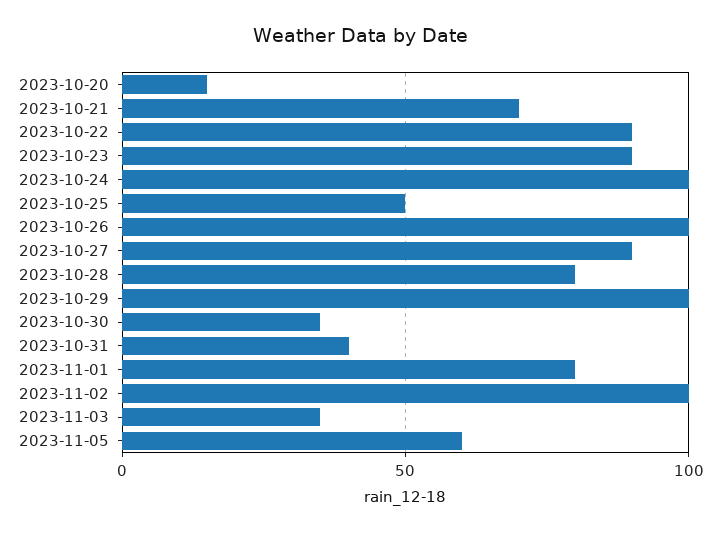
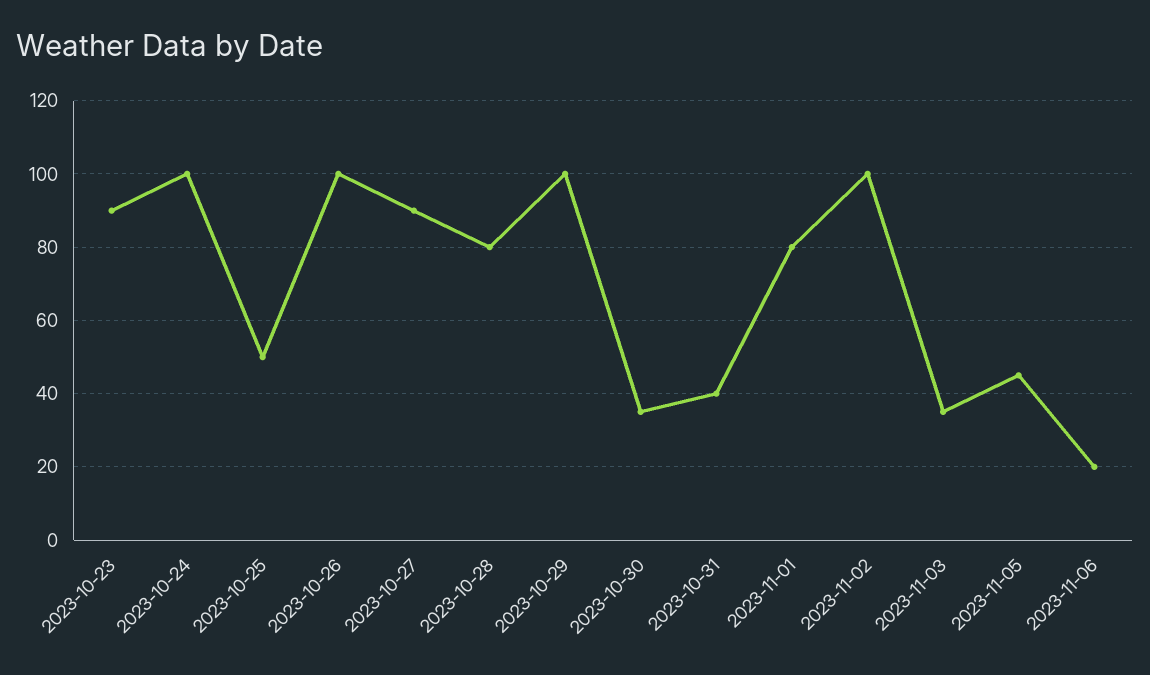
2023-10-20: 15 -> none
2023-10-21: 70 -> none
2023-10-22: 90 -> none
2023-11-05: 60 -> 45
2023-11-06: none -> 20

